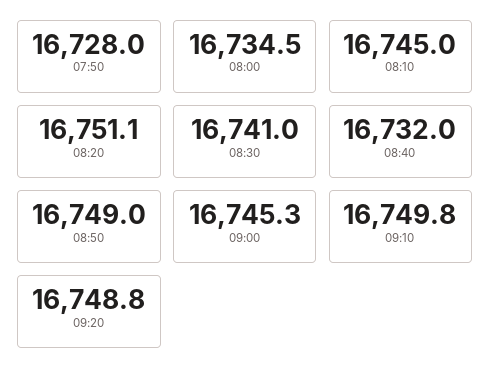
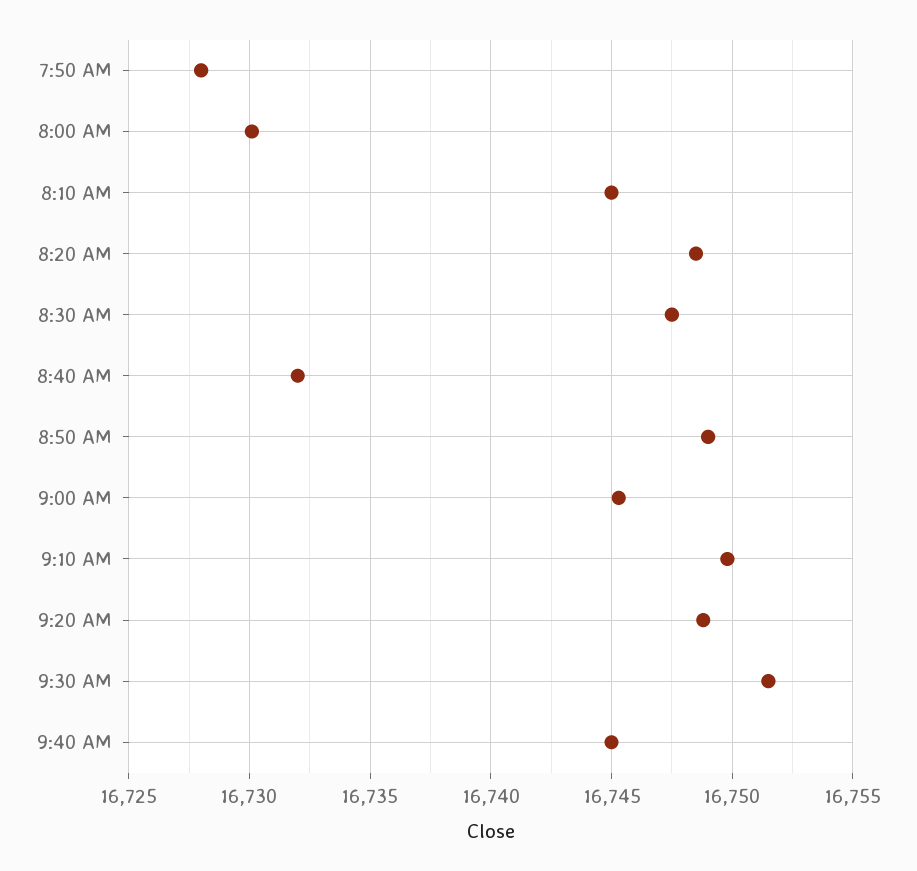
08:00: 16734.5 -> 16730
08:20: 16751.1 -> 16748.5
08:30: 16741 -> 16747.5
9:30 AM: none -> 16751.5
9:40 AM: none -> 16745

